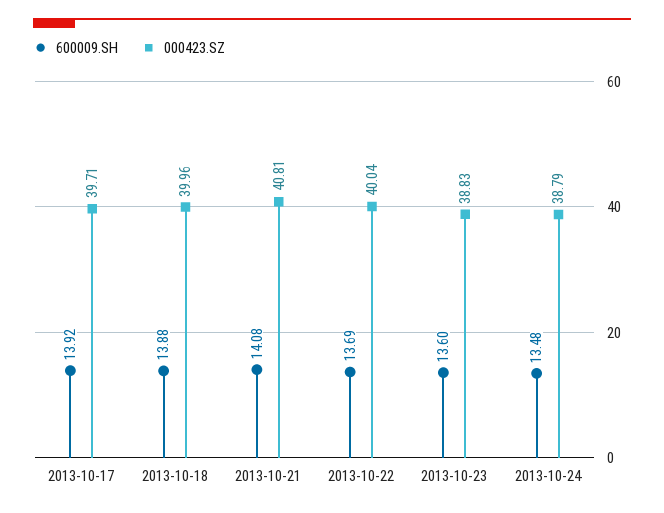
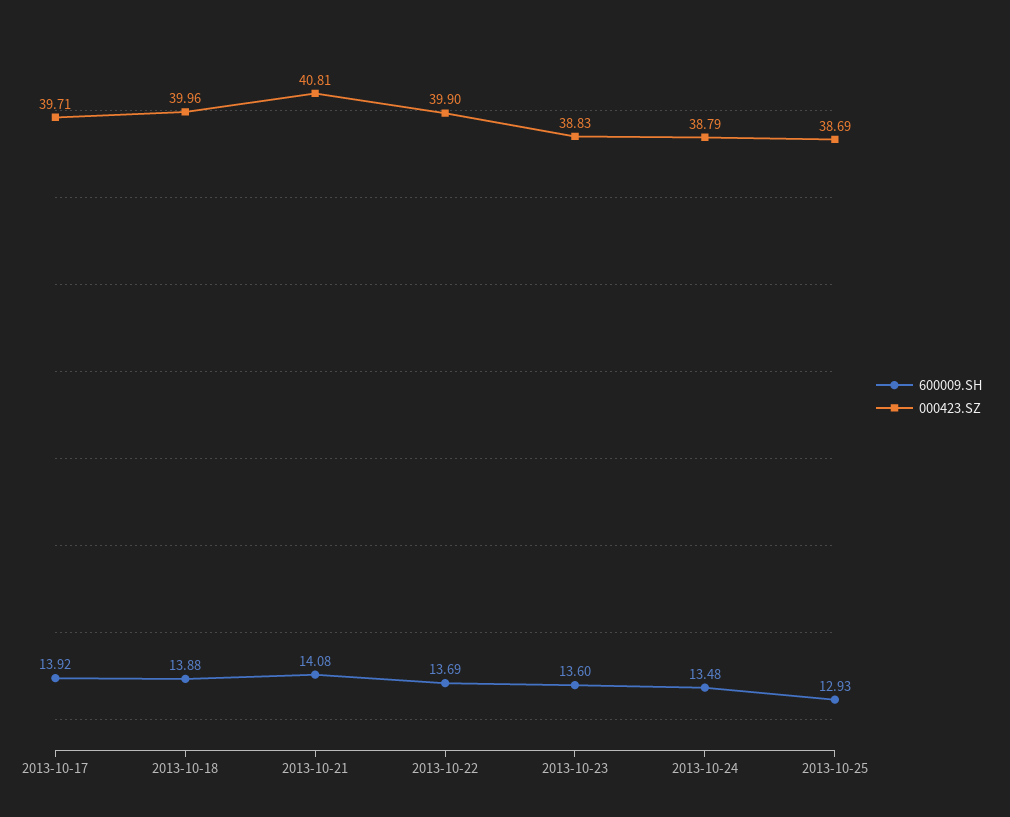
000423.SZ, 2013-10-22: 40.04 -> 39.9
600009.SH, 2013-10-25: none -> 12.93
000423.SZ, 2013-10-25: none -> 38.69

